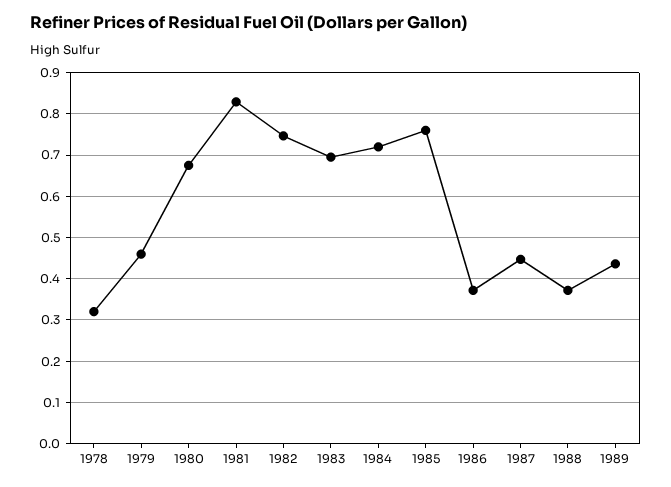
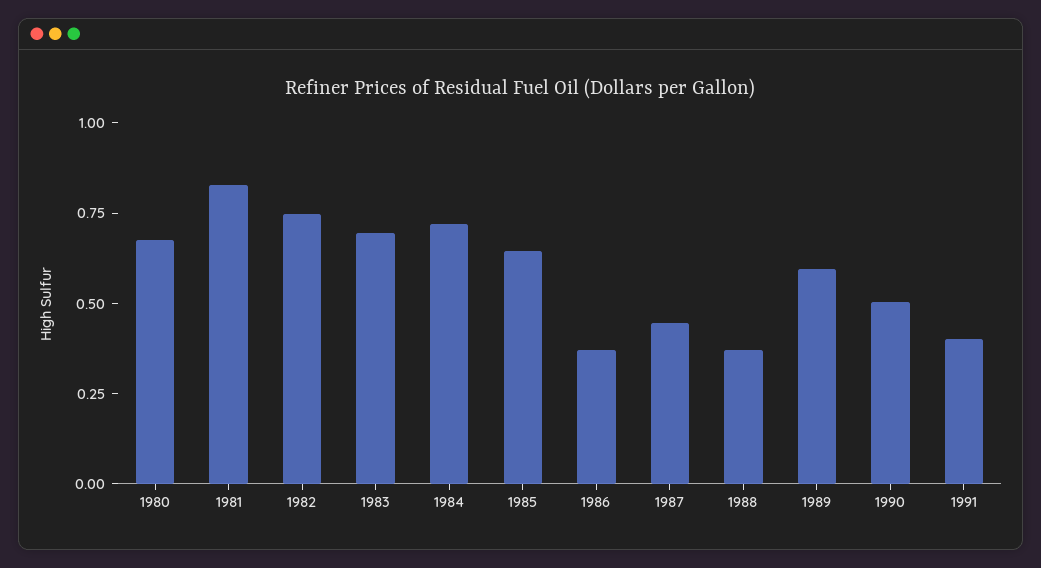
1978: 0.32 -> none
1979: 0.46 -> none
1985: 0.76 -> 0.65
1989: 0.44 -> 0.6
1990: none -> 0.5
1991: none -> 0.4

